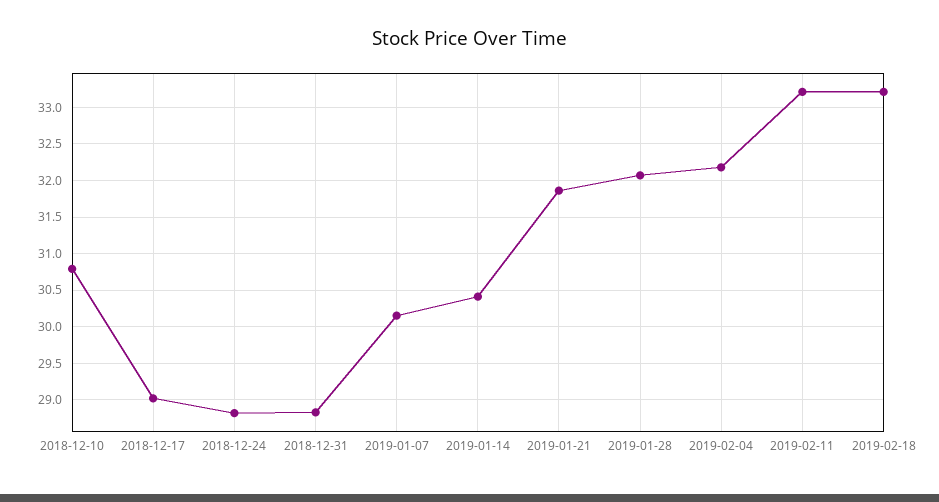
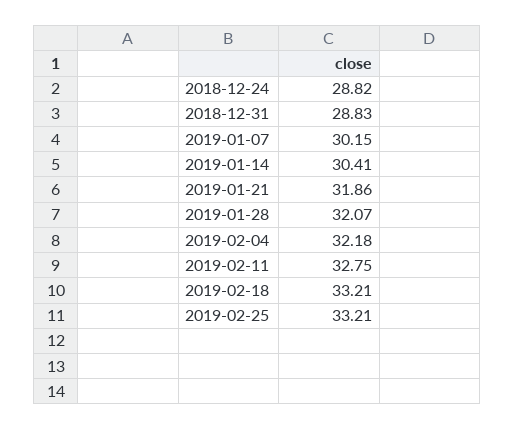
2018-12-10: 30.8 -> none
2018-12-17: 29 -> none
2019-02-11: 33.2 -> 32.75
2019-02-25: none -> 33.21

